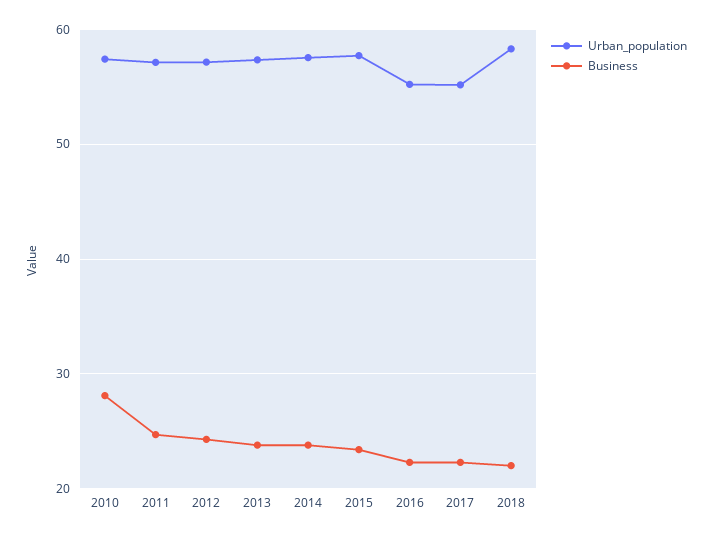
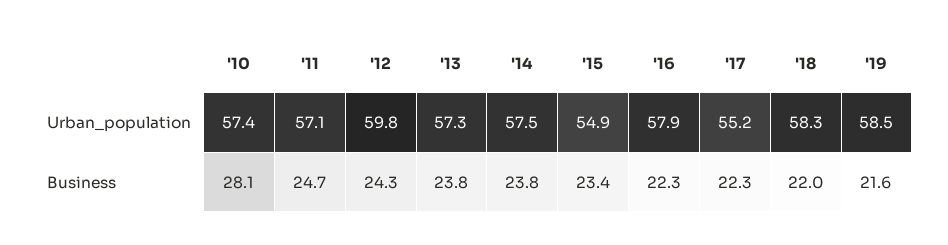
Urban_population, 2012: 57 -> 59.8
Urban_population, 2015: 58 -> 54.9
Urban_population, 2016: 55 -> 57.9
Urban_population, '19: none -> 58.5
Business, '19: none -> 21.6

